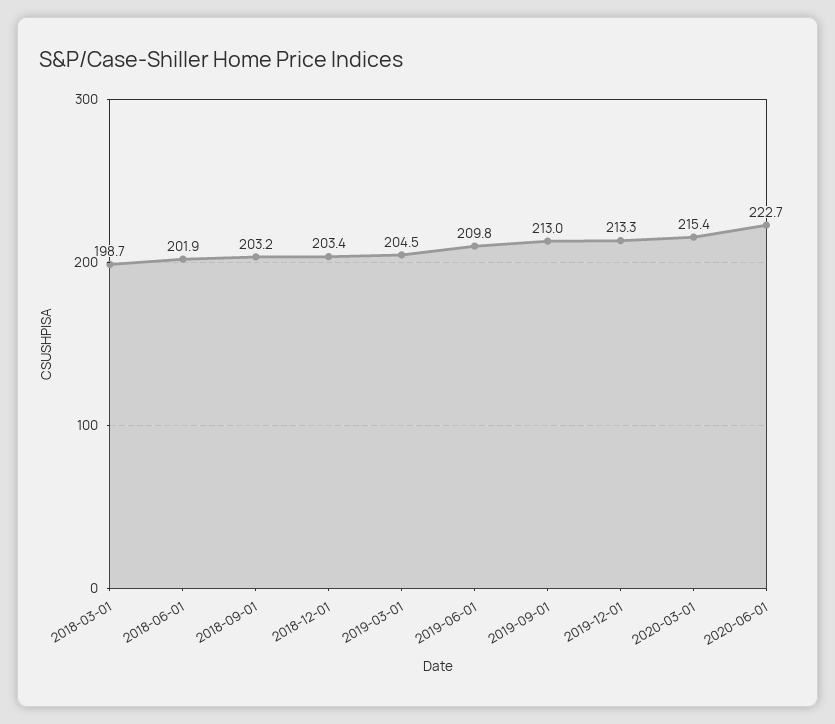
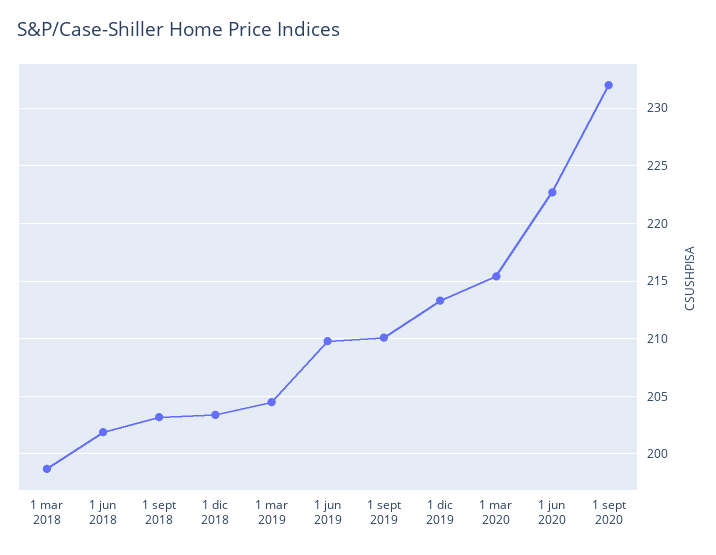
2019-09-01: 213 -> 210
1 sept 2020: none -> 232

